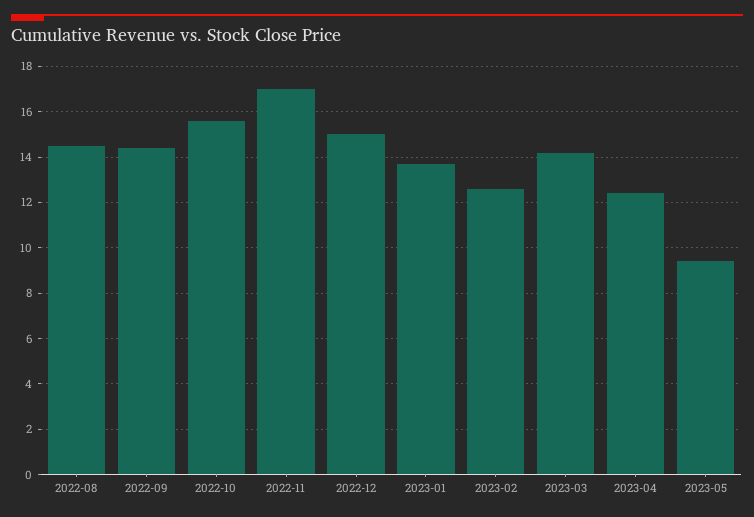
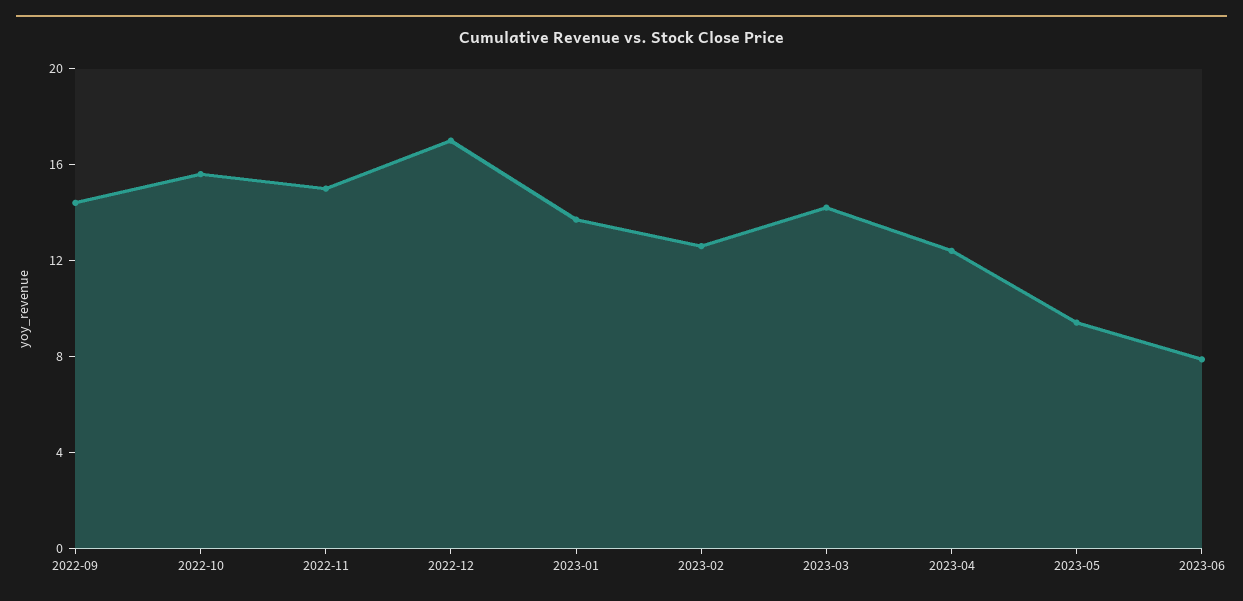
2022-08: 14.5 -> none
2022-11: 17 -> 15
2022-12: 15 -> 17
2023-06: none -> 8

